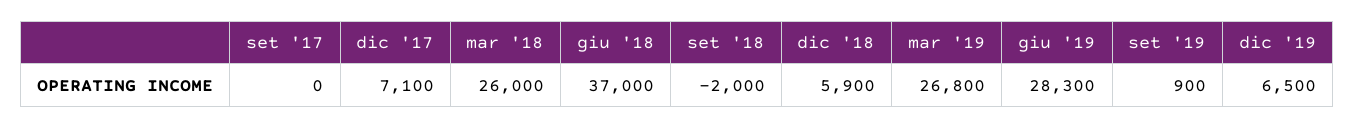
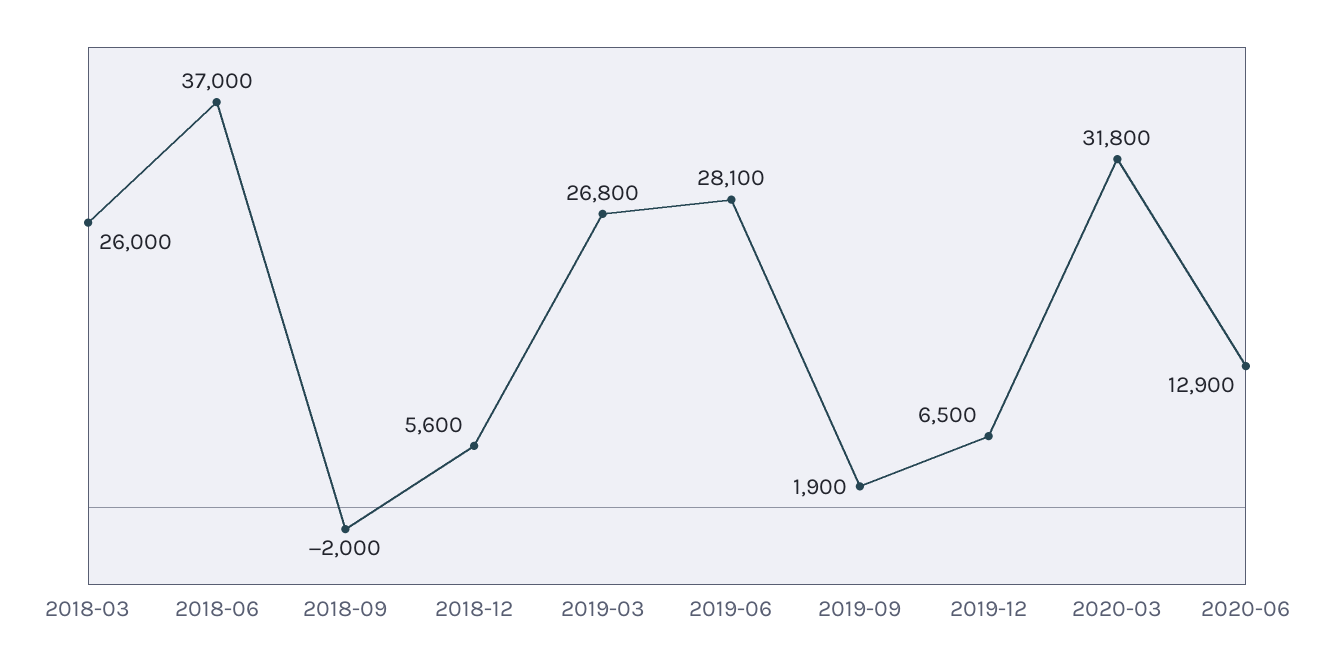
set '17: 0 -> none
dic '17: 7100 -> none
dic '18: 5900 -> 5600
giu '19: 28300 -> 28100
set '19: 900 -> 1900
2020-03: none -> 31800
2020-06: none -> 12900

